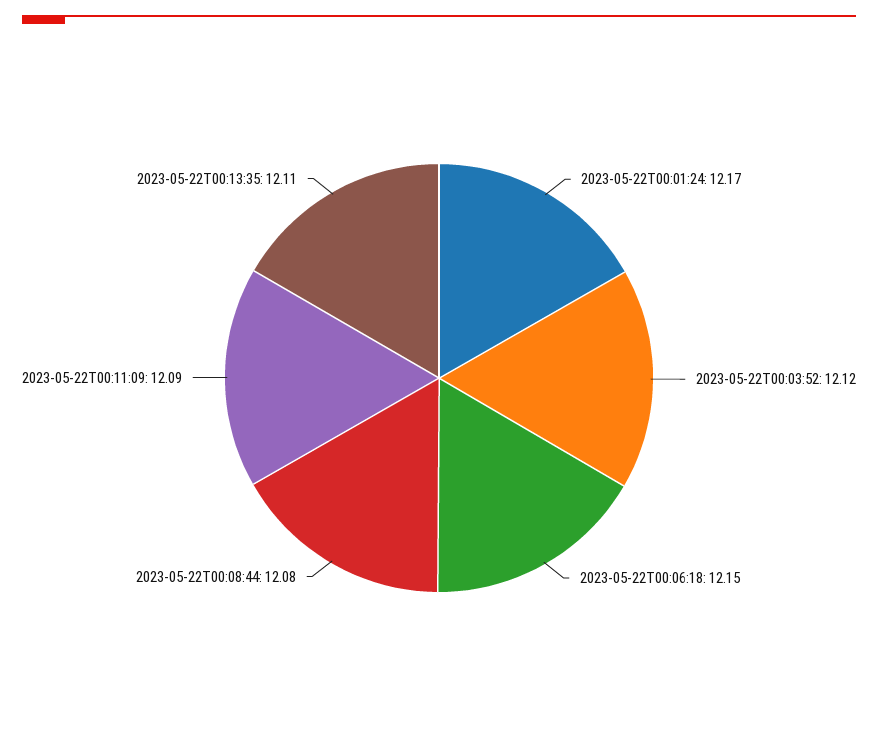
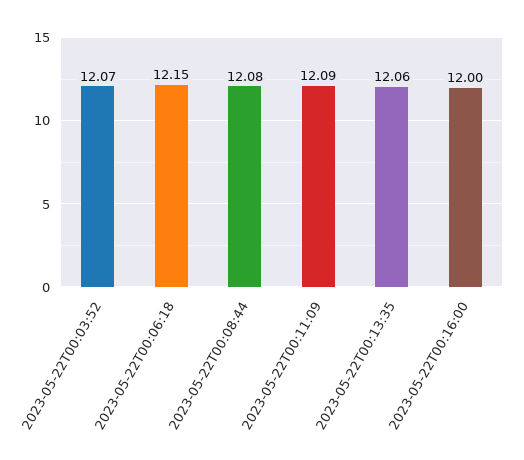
2023-05-22T00:01:24: 12.17 -> none
2023-05-22T00:03:52: 12.12 -> 12.07
2023-05-22T00:13:35: 12.11 -> 12.06
2023-05-22T00:16:00: none -> 12

